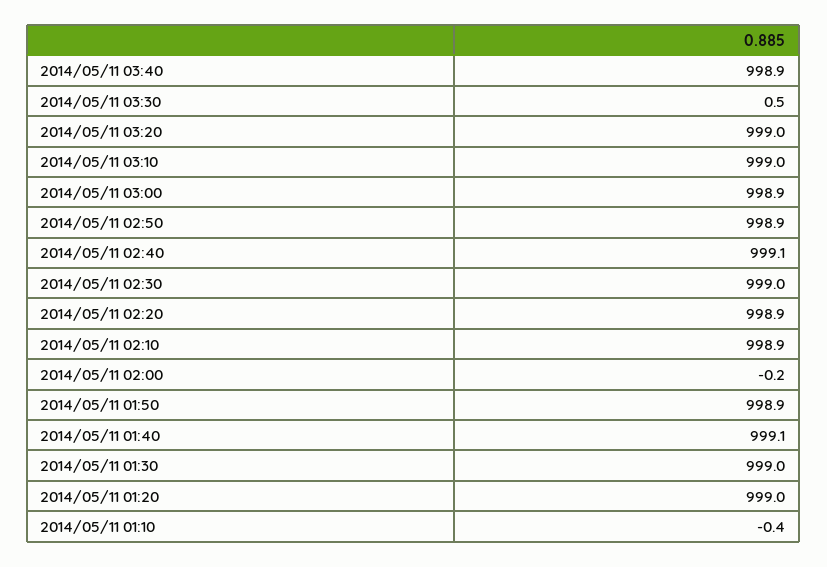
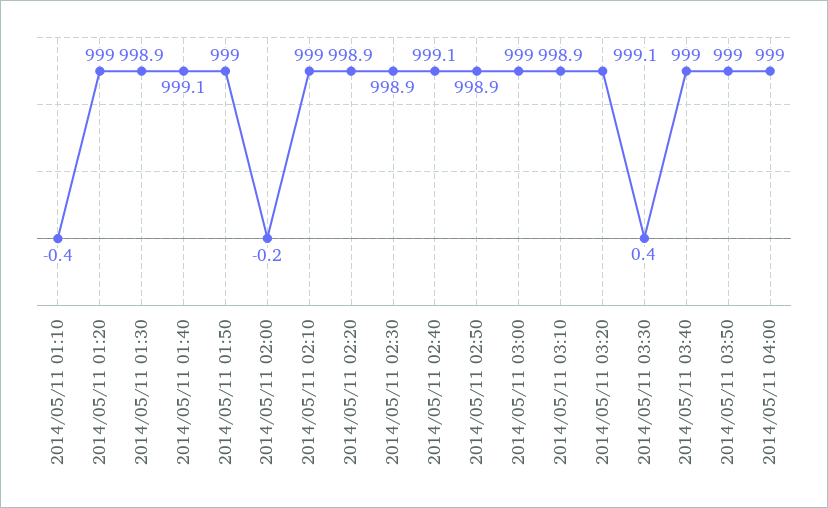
2014/05/11 03:40: 998.9 -> 999
2014/05/11 03:30: 0.5 -> 0.4
2014/05/11 03:20: 999 -> 999.1
2014/05/11 03:10: 999 -> 998.9
2014/05/11 03:00: 998.9 -> 999
2014/05/11 02:30: 999 -> 998.9
2014/05/11 02:10: 998.9 -> 999
2014/05/11 01:50: 998.9 -> 999
2014/05/11 01:30: 999 -> 998.9
2014/05/11 03:50: none -> 999
2014/05/11 04:00: none -> 999

